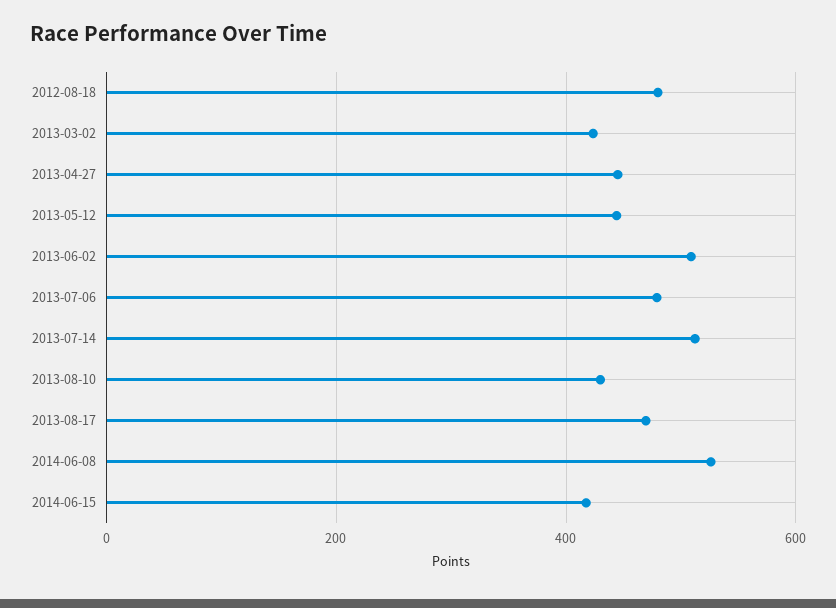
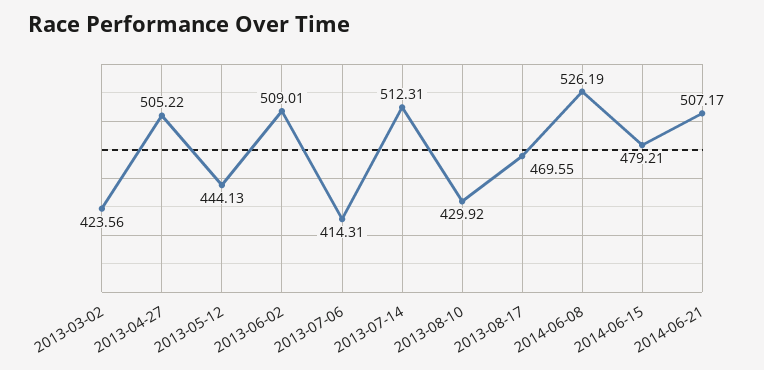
2012-08-18: 480 -> none
2013-04-27: 440 -> 505.22
2013-07-06: 480 -> 414.31
2014-06-15: 420 -> 479.21
2014-06-21: none -> 507.17

